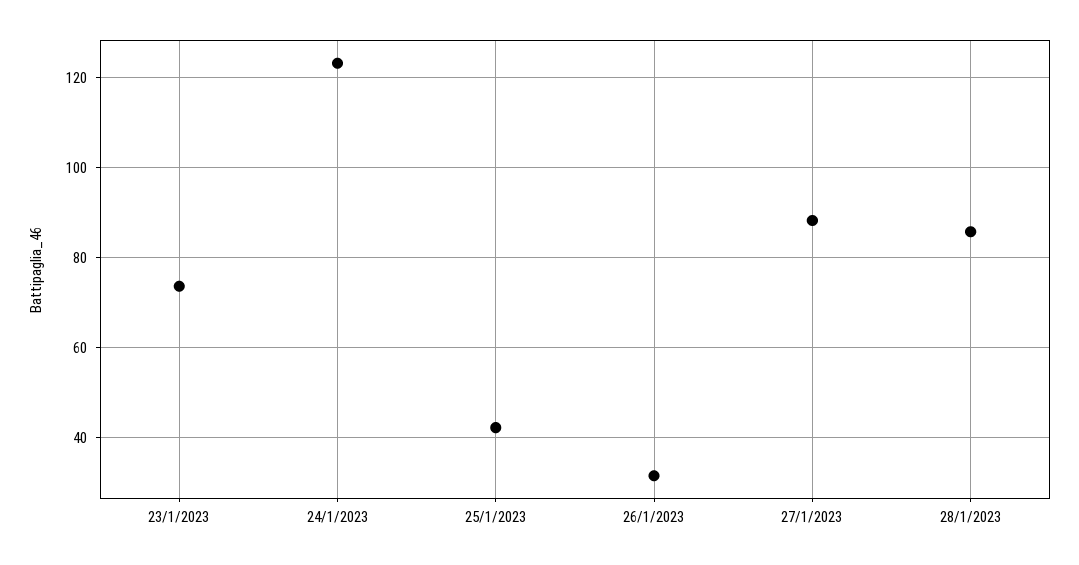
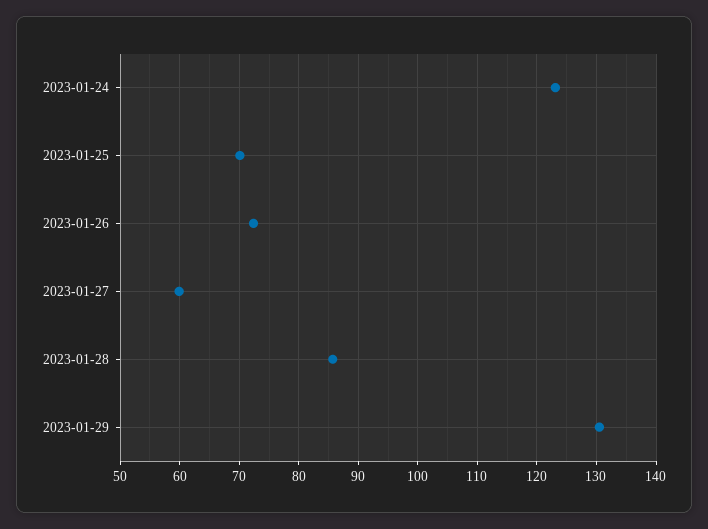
23/1/2023: 74 -> none
25/1/2023: 42 -> 70
26/1/2023: 32 -> 72
27/1/2023: 88 -> 60
2023-01-29: none -> 130

